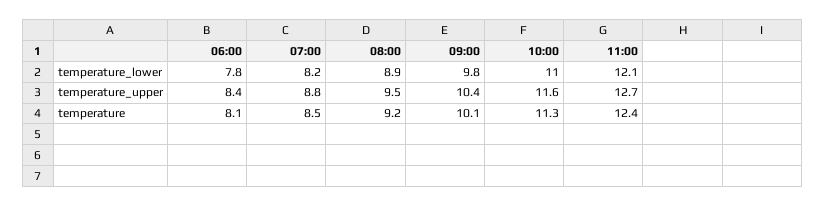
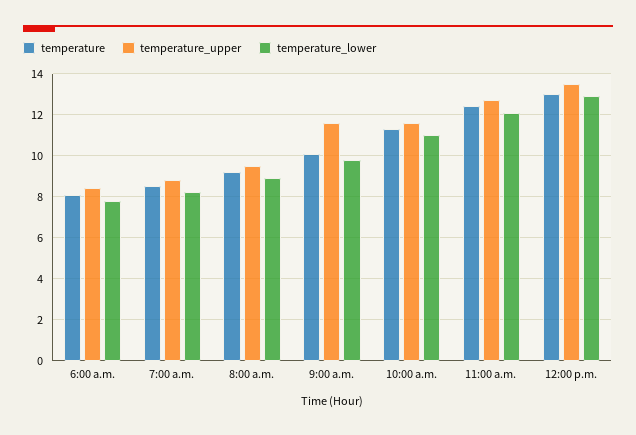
temperature_upper, 09:00: 10.4 -> 11.5
temperature, 12:00 p.m.: none -> 13
temperature_upper, 12:00 p.m.: none -> 13.5
temperature_lower, 12:00 p.m.: none -> 13

